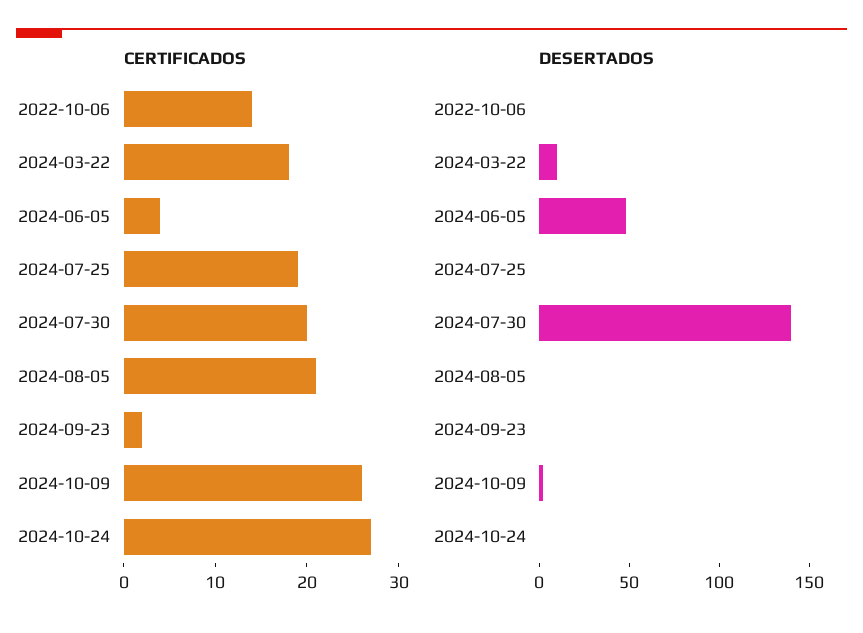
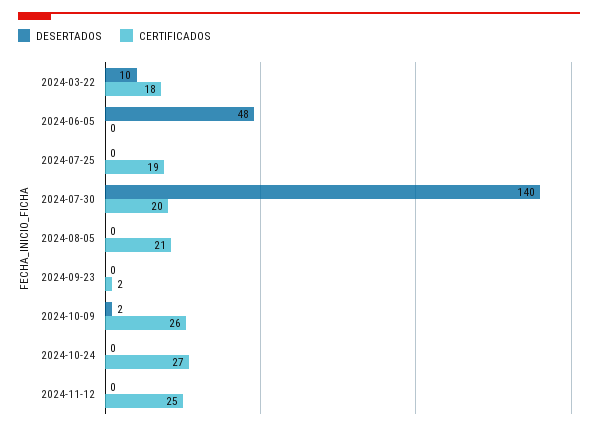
CERTIFICADOS, 2022-10-06: 14 -> none
CERTIFICADOS, 2024-06-05: 4 -> 0
DESERTADOS, 2022-10-06: 0 -> none
DESERTADOS, 2024-11-12: none -> 0
CERTIFICADOS, 2024-11-12: none -> 25

